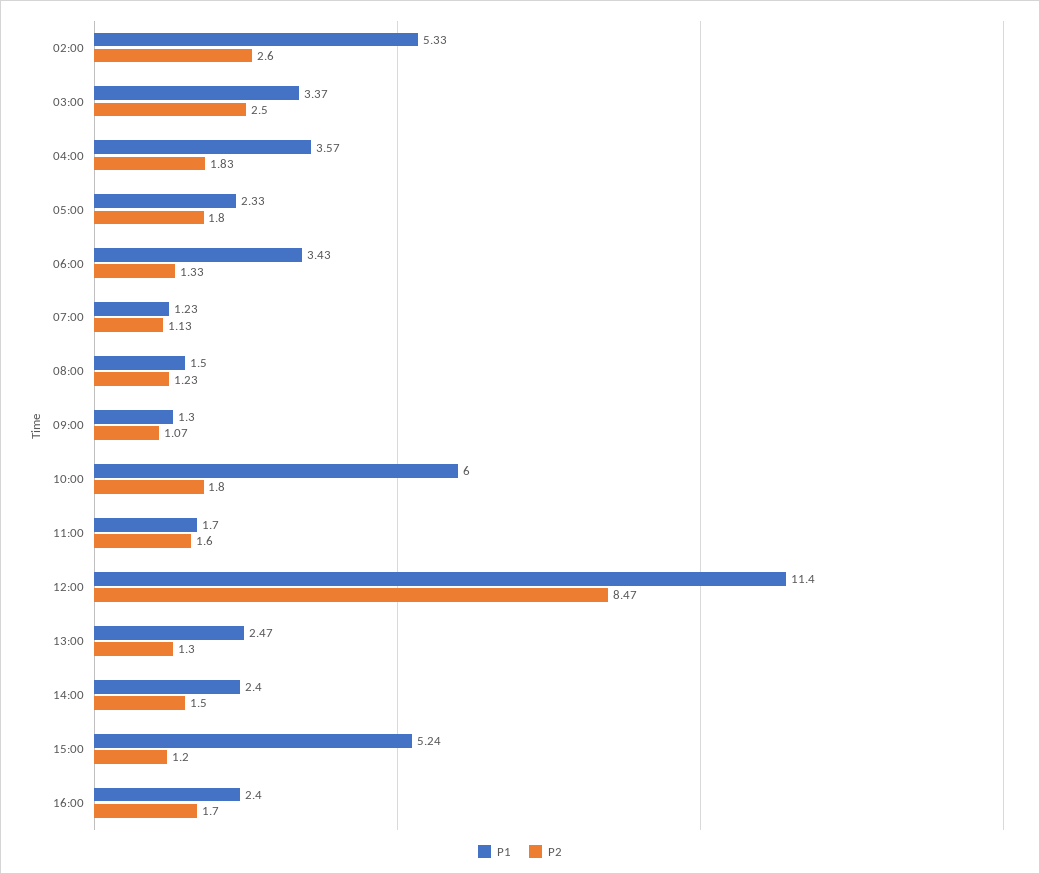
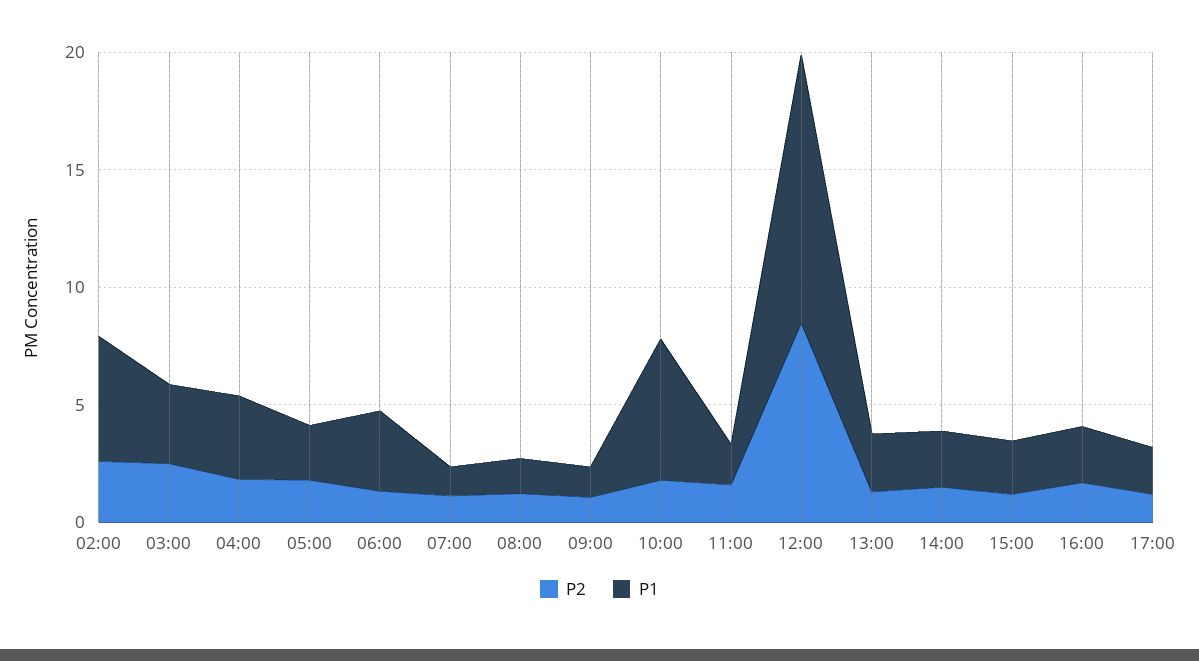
P1, 15:00: 5.24 -> 2
P2, 17:00: none -> 1
P1, 17:00: none -> 2

